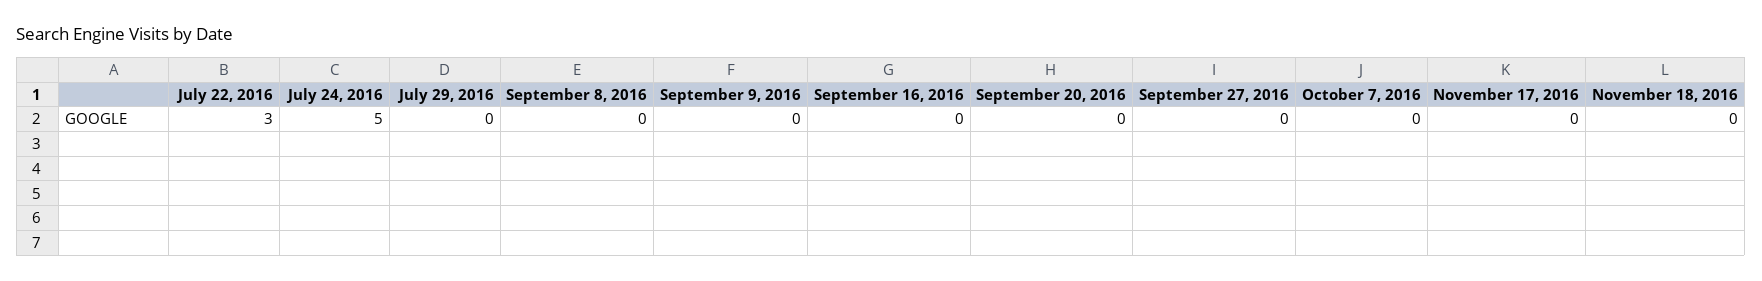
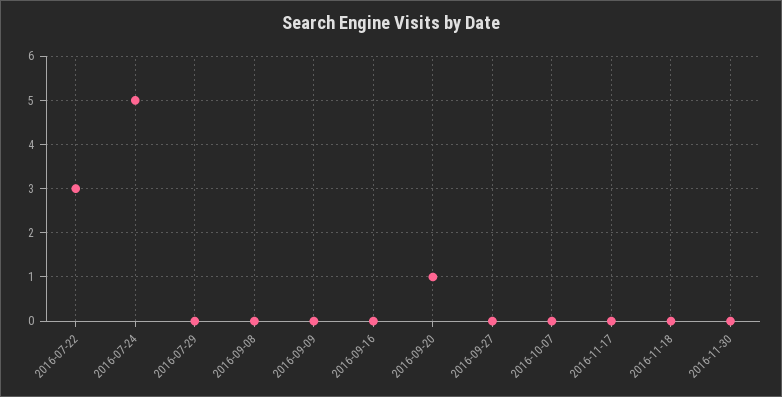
September 20, 2016: 0 -> 1
2016-11-30: none -> 0

